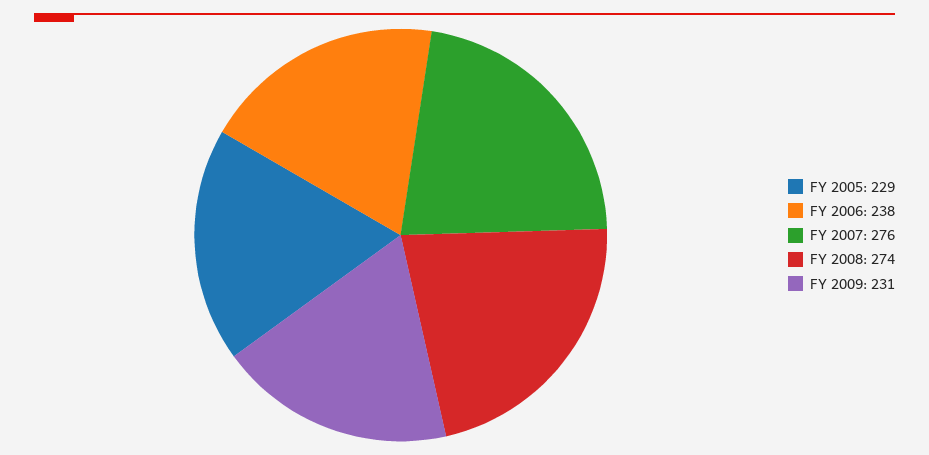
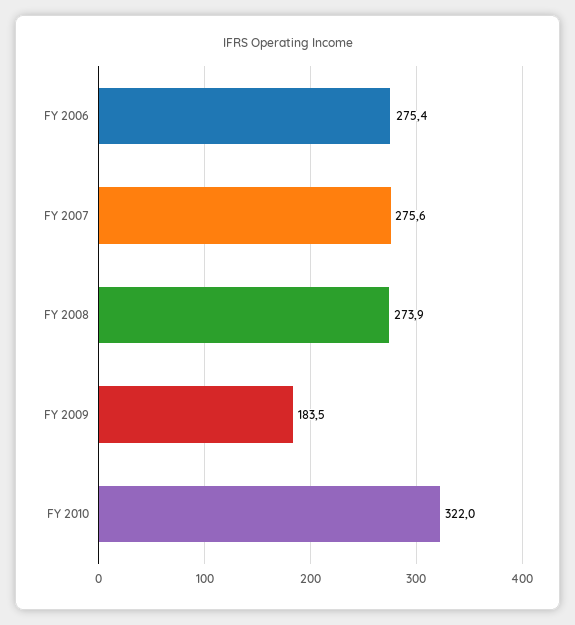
FY 2005: 229 -> none
FY 2006: 238 -> 275.4
FY 2009: 231 -> 183.5
FY 2010: none -> 322

